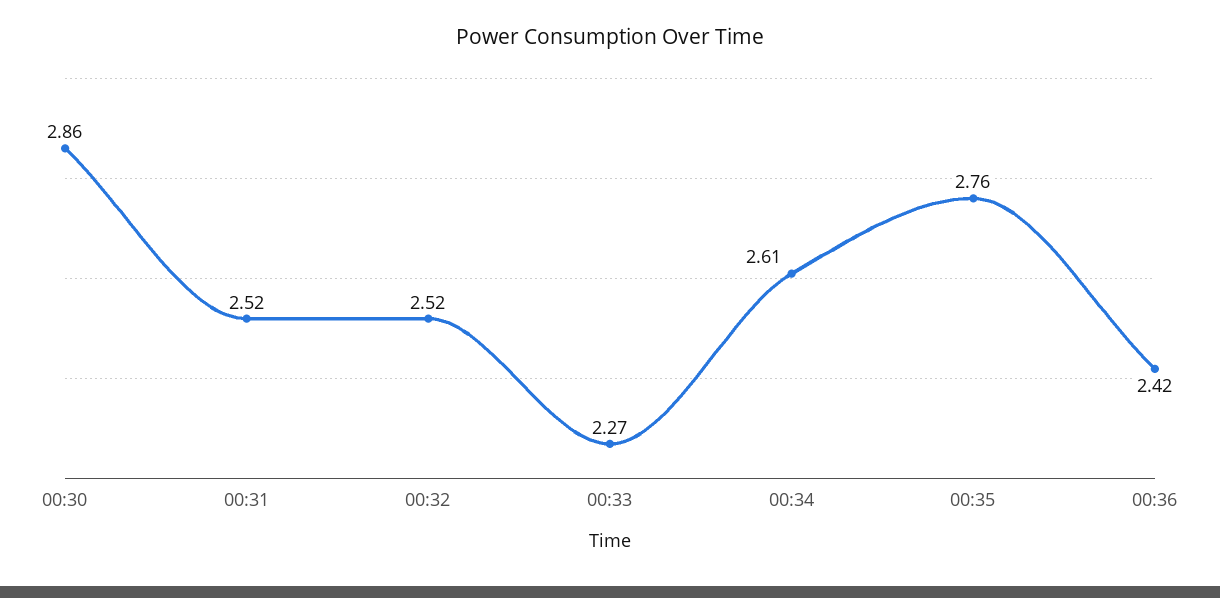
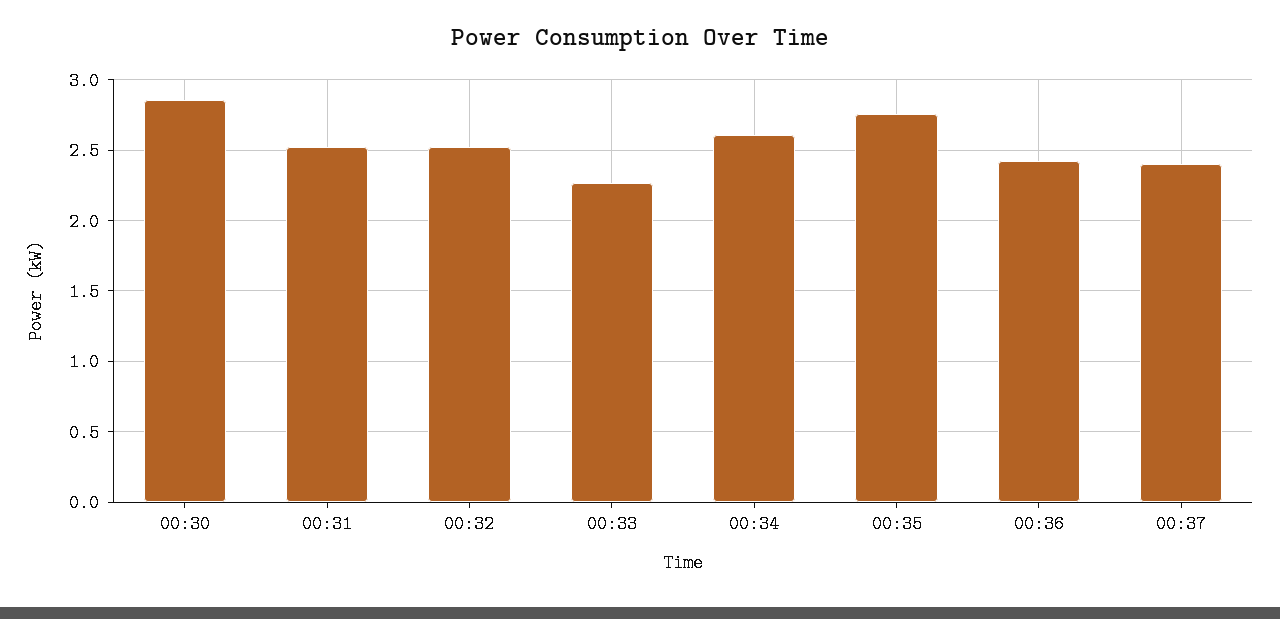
00:37: none -> 2.4

